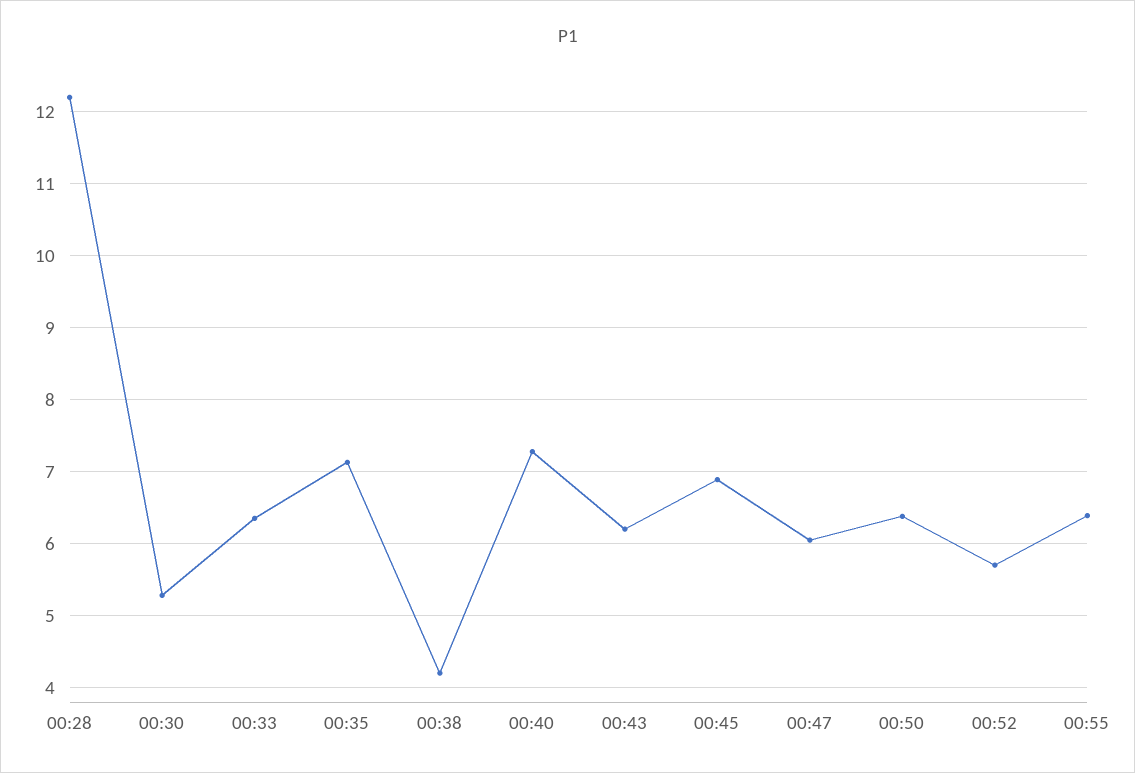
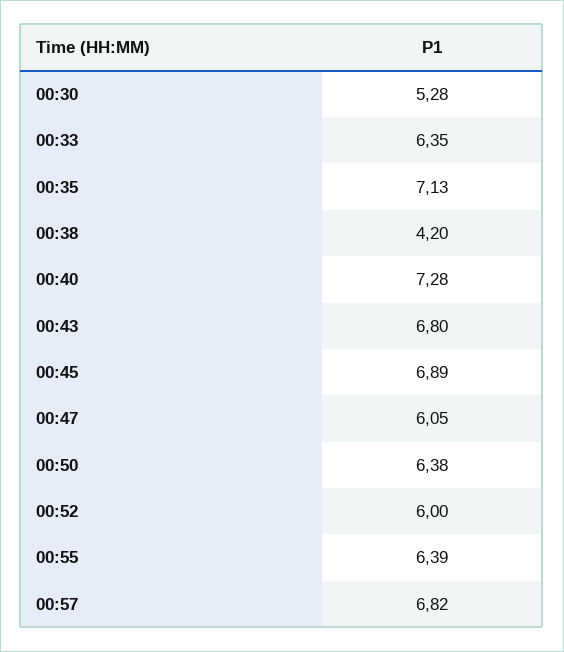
00:28: 12.2 -> none
00:43: 6.2 -> 6.8
00:52: 5.7 -> 6
00:57: none -> 6.82

